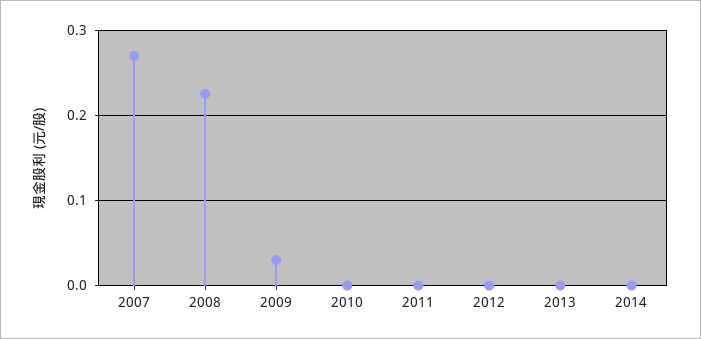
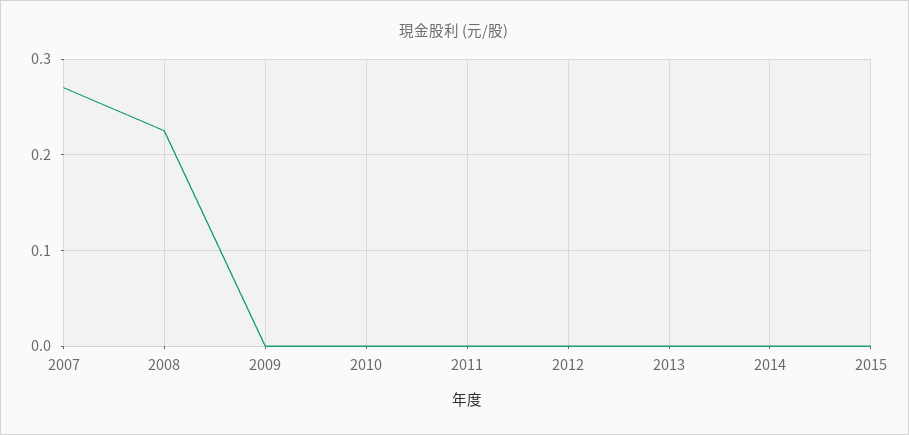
2009: 0.03 -> 0
2015: none -> 0

